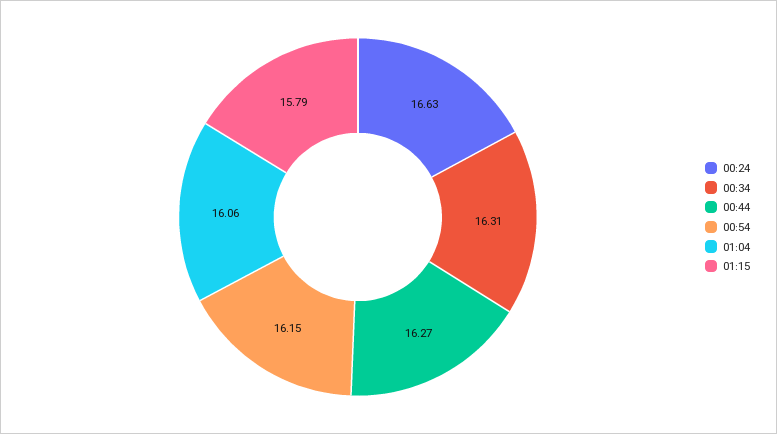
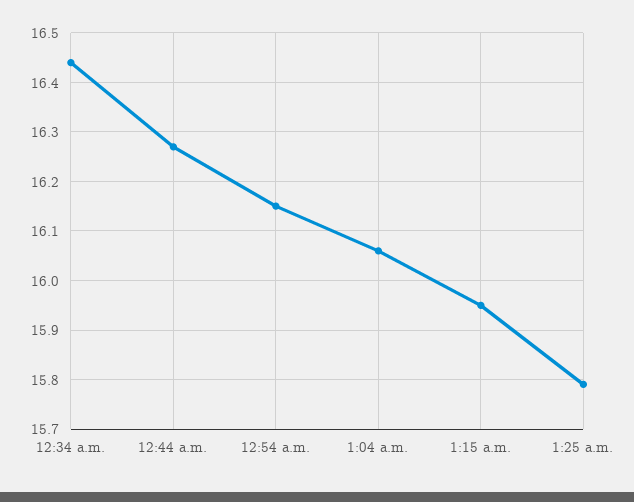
00:24: 16.63 -> none
00:34: 16.31 -> 16.45
01:15: 15.79 -> 15.95
1:25 a.m.: none -> 15.8

